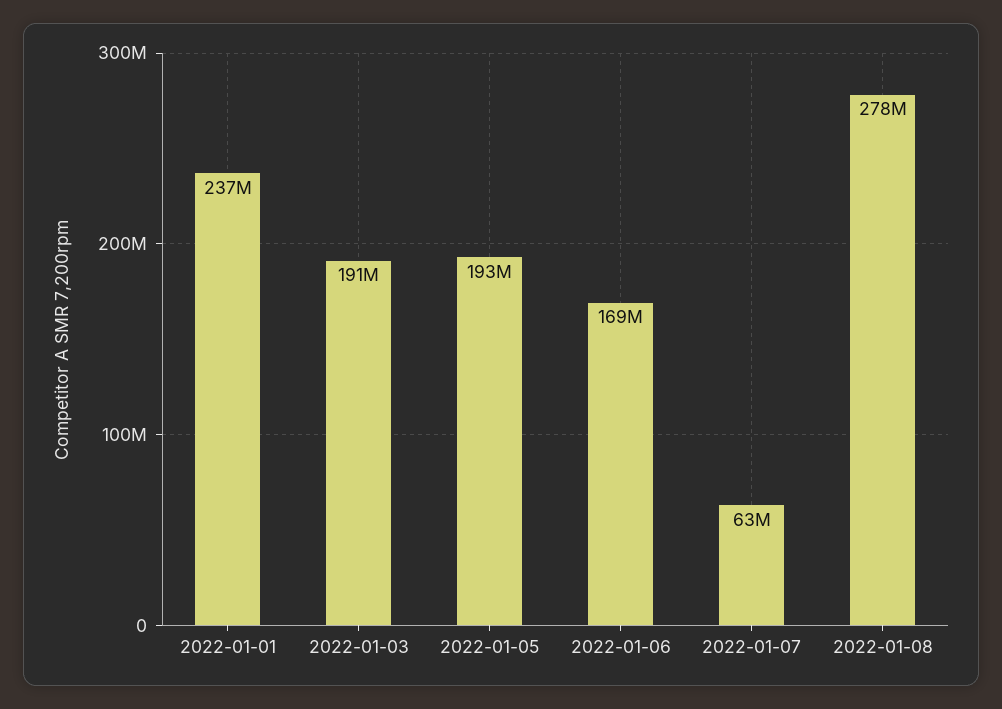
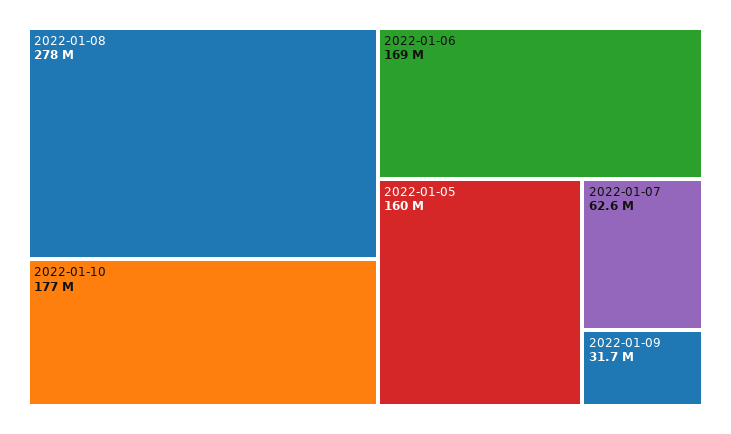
2022-01-01: 237000000 -> none
2022-01-03: 191000000 -> none
2022-01-05: 193000000 -> 160000000
2022-01-10: none -> 177000000
2022-01-09: none -> 31700000

